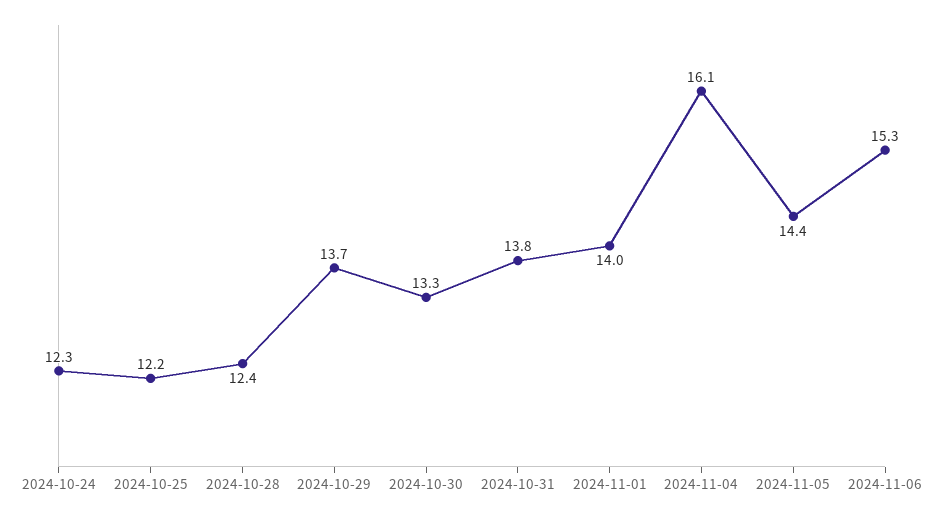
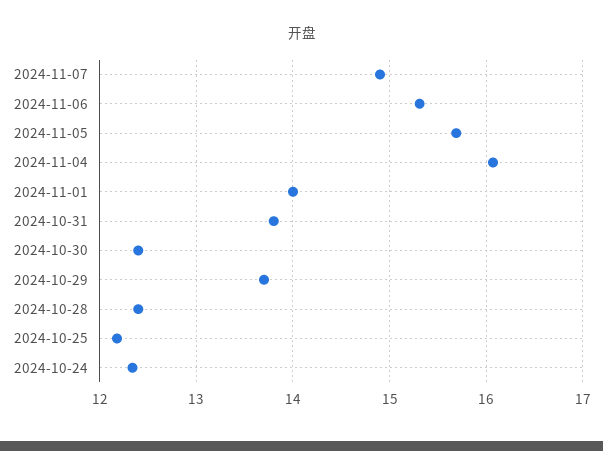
2024-10-30: 13.3 -> 12.4
2024-11-05: 14.4 -> 15.7
2024-11-07: none -> 14.9

